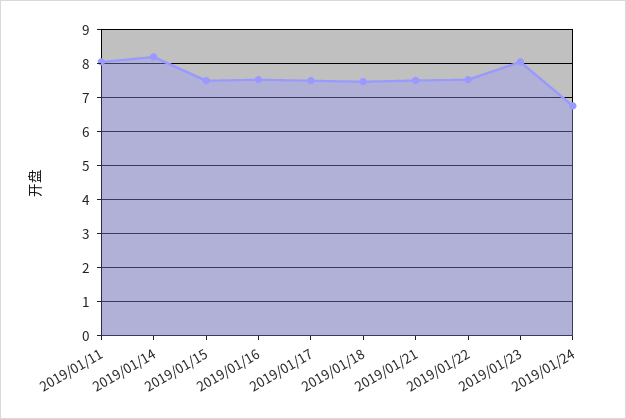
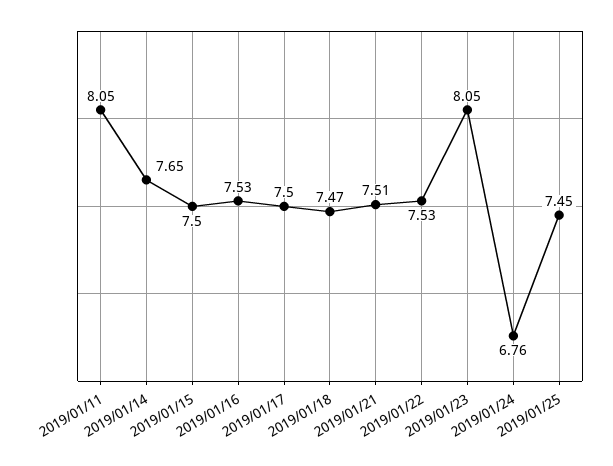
2019/01/14: 8.2 -> 7.65
2019/01/25: none -> 7.45

